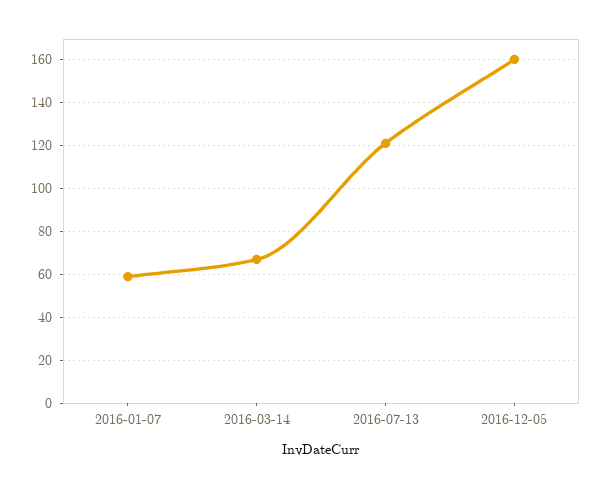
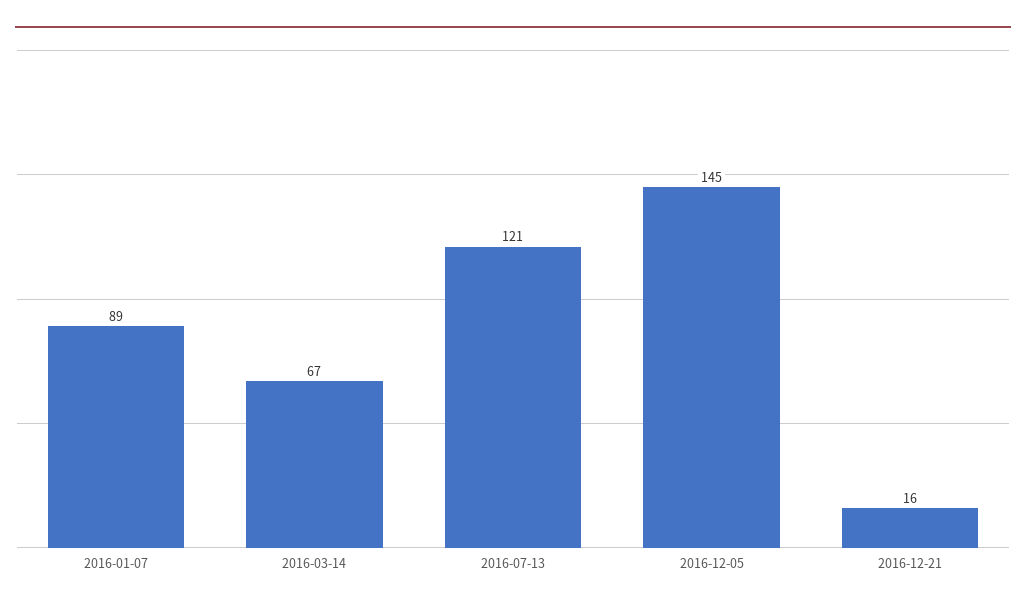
2016-01-07: 60 -> 89
2016-12-05: 160 -> 145
2016-12-21: none -> 16

